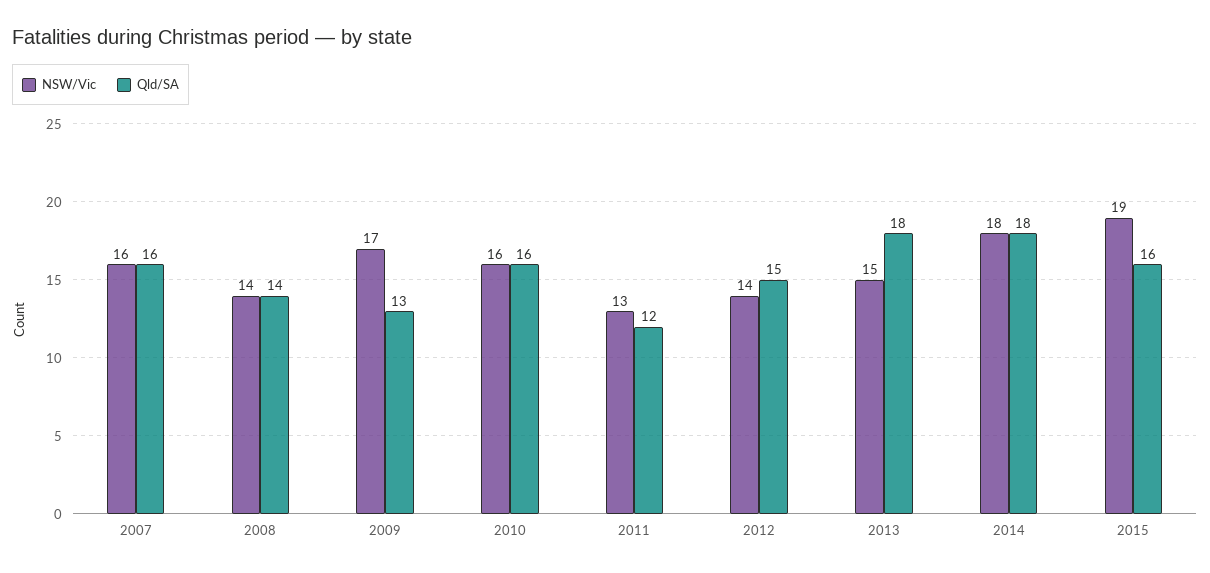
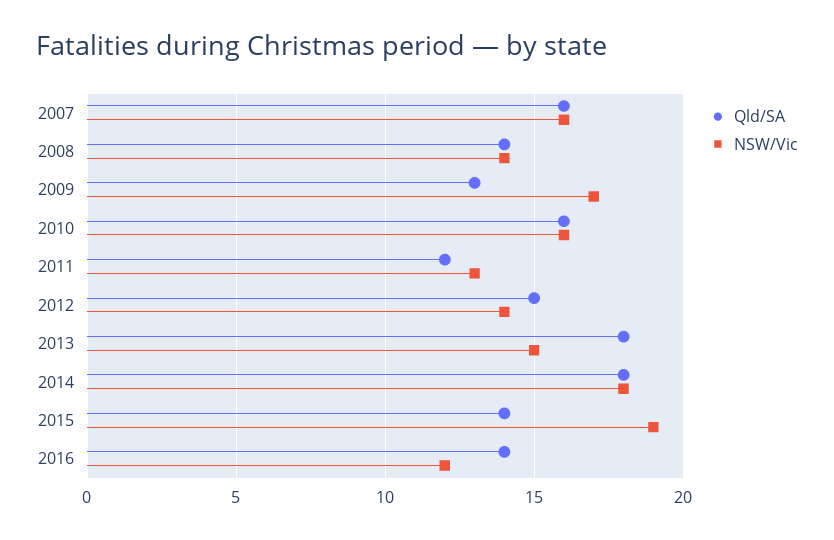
Qld/SA, 2015: 16 -> 14
Qld/SA, 2016: none -> 14
NSW/Vic, 2016: none -> 12

